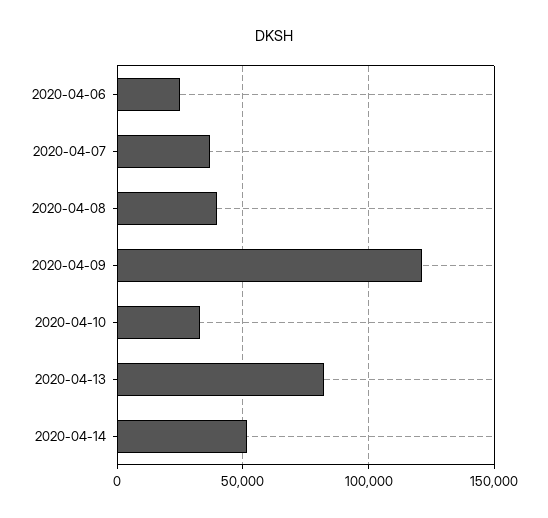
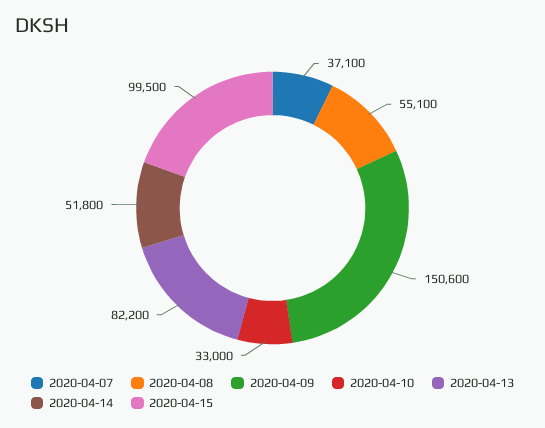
2020-04-06: 25000 -> none
2020-04-08: 40000 -> 55100
2020-04-09: 120000 -> 150600
2020-04-15: none -> 99500

